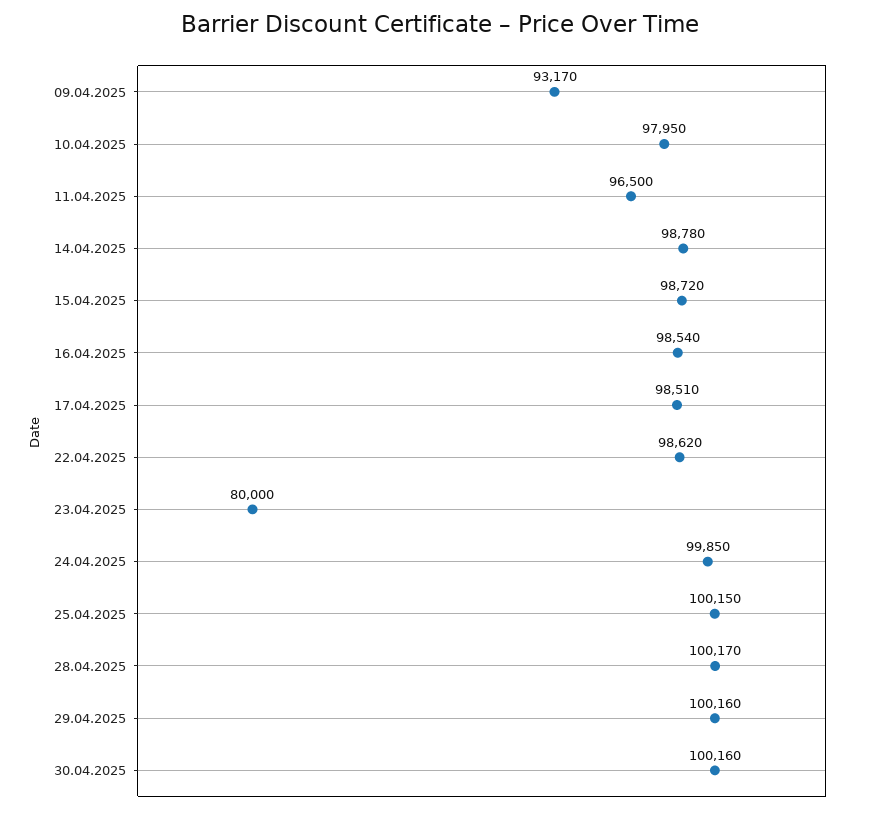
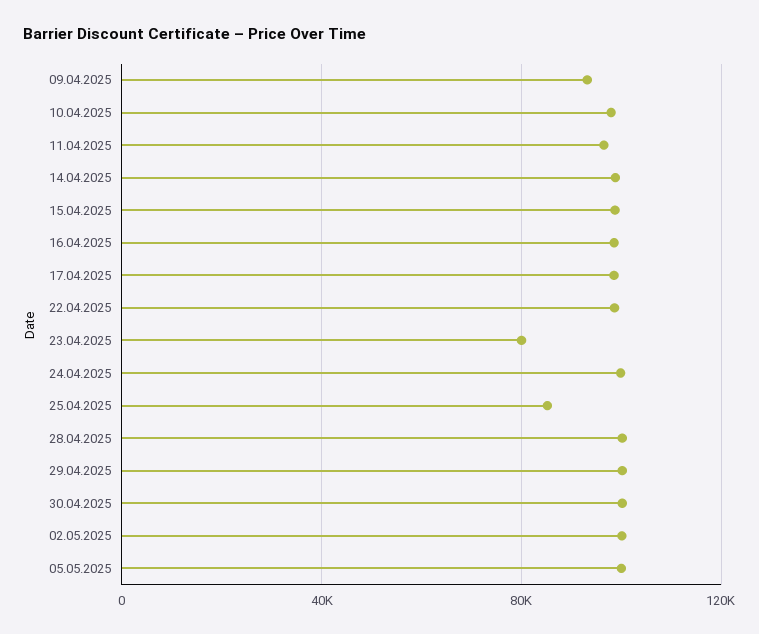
25.04.2025: 100150 -> 85000
02.05.2025: none -> 100000
05.05.2025: none -> 100000

